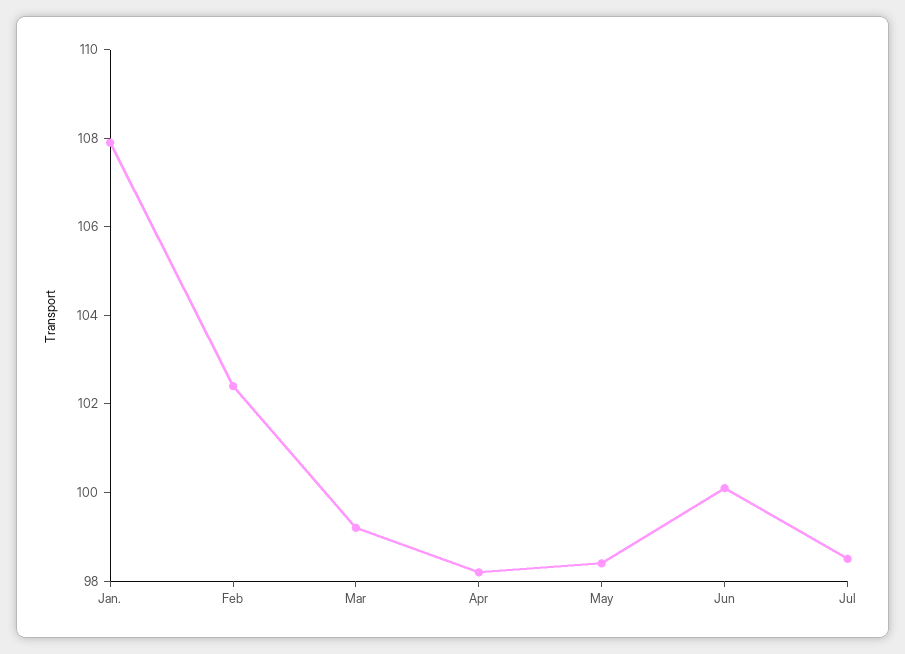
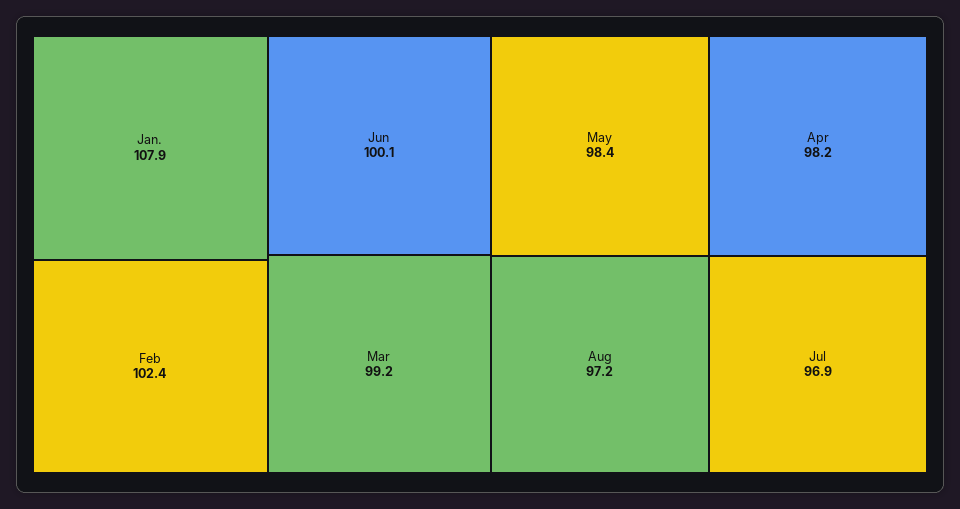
Jul: 98.5 -> 96.9
Aug: none -> 97.2

